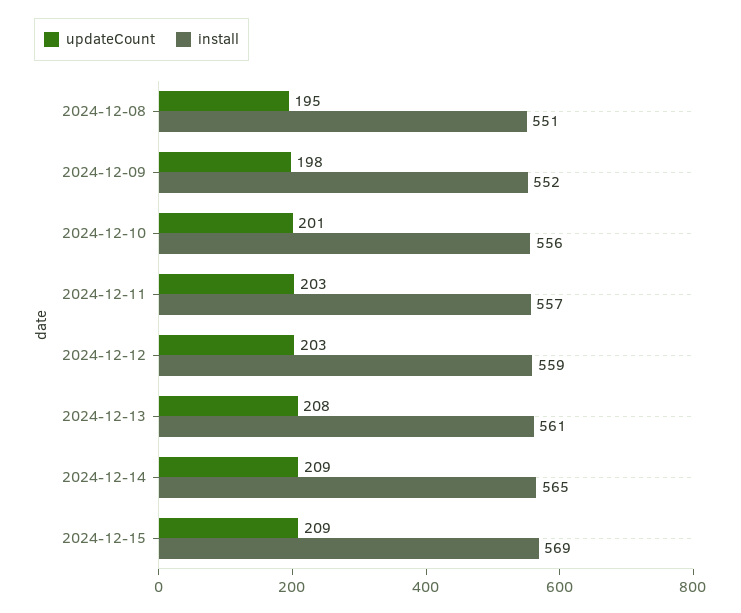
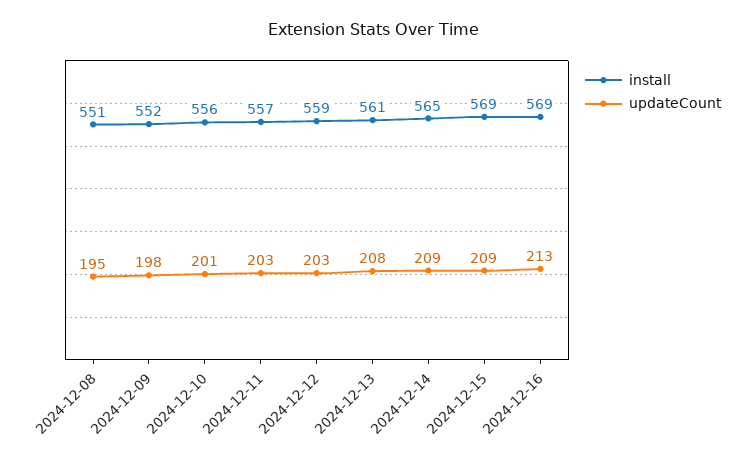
install, 2024-12-16: none -> 569
updateCount, 2024-12-16: none -> 213

